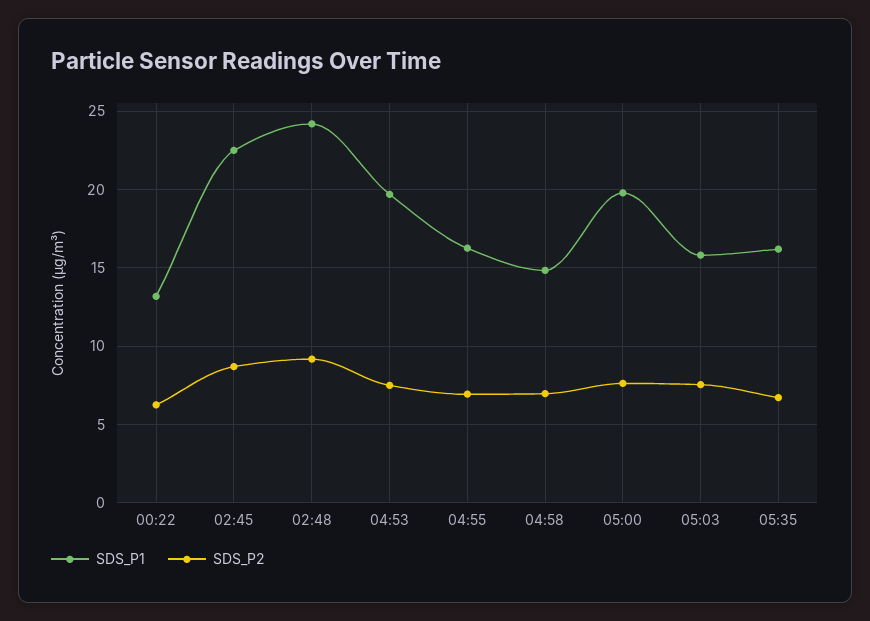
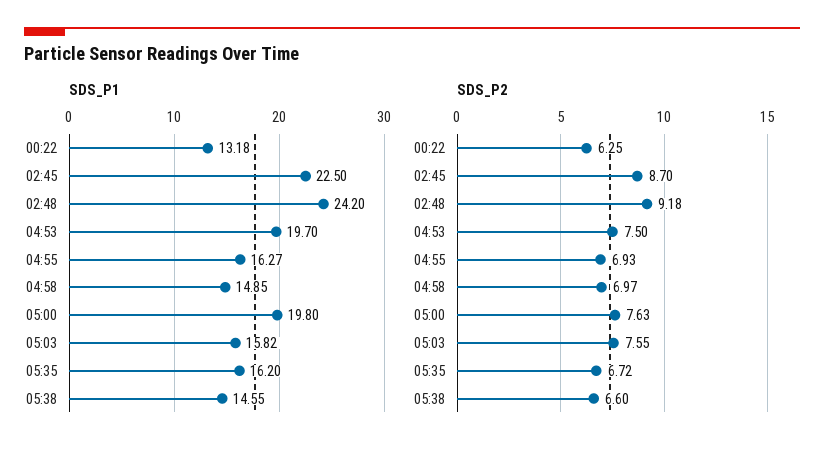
SDS_P1, 05:38: none -> 14.55
SDS_P2, 05:38: none -> 6.6

